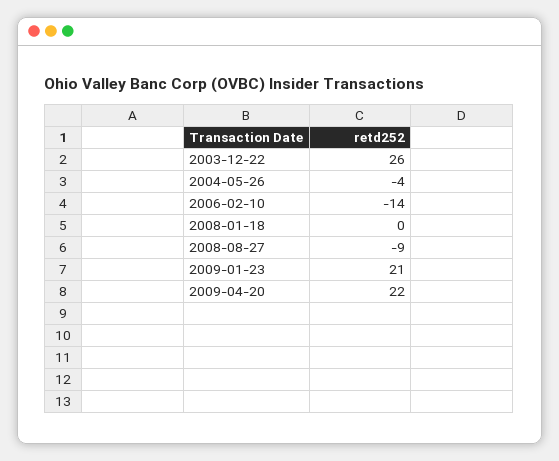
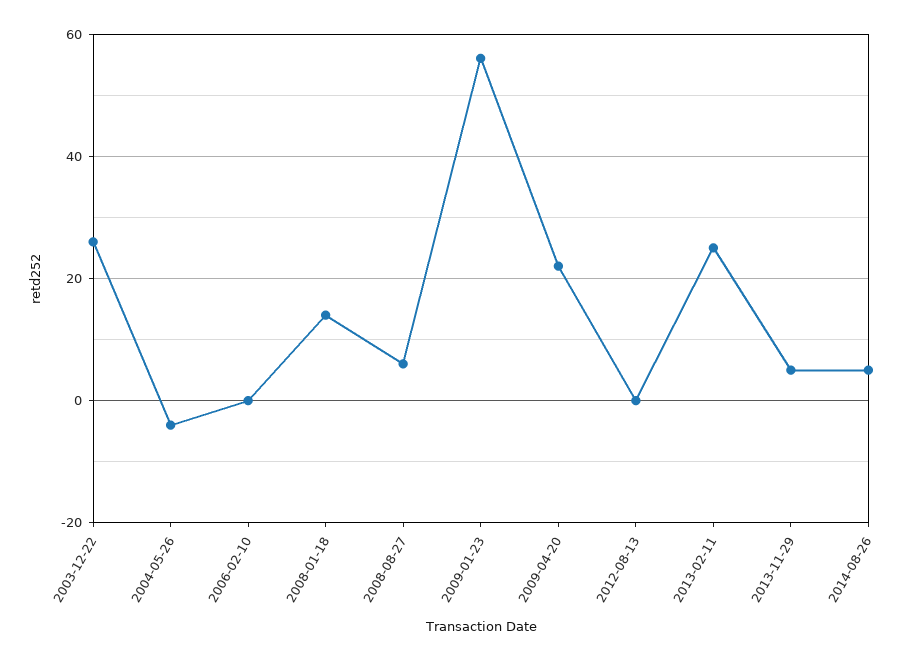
2006-02-10: -14 -> 0
2008-01-18: 0 -> 15
2008-08-27: -9 -> 5
2009-01-23: 21 -> 55
2012-08-13: none -> 0
2013-02-11: none -> 25
2013-11-29: none -> 5
2014-08-26: none -> 5

